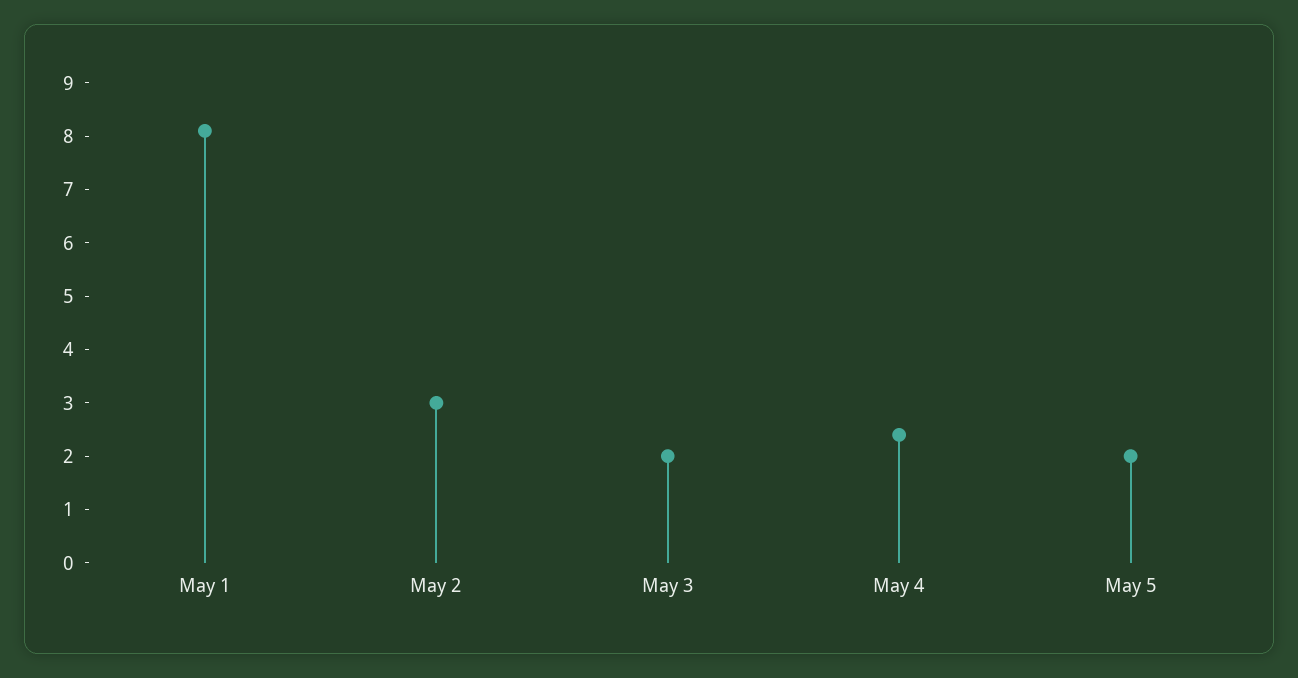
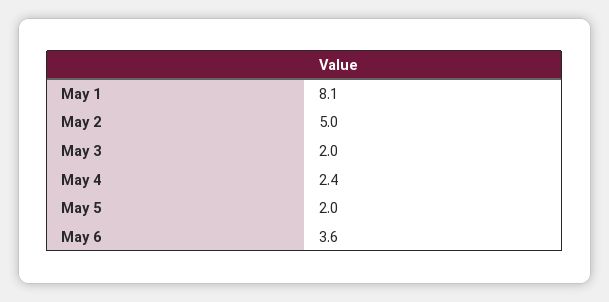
May 2: 3 -> 5
May 6: none -> 3.6

